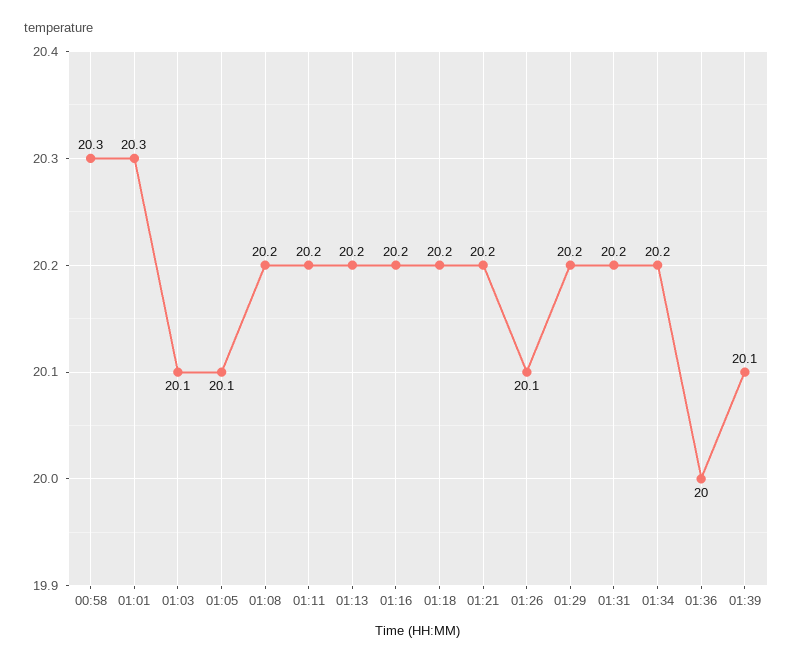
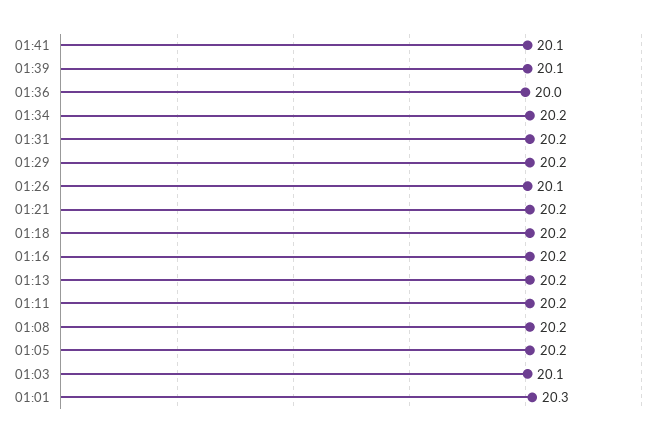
00:58: 20.3 -> none
01:05: 20.1 -> 20.2
01:41: none -> 20.1

